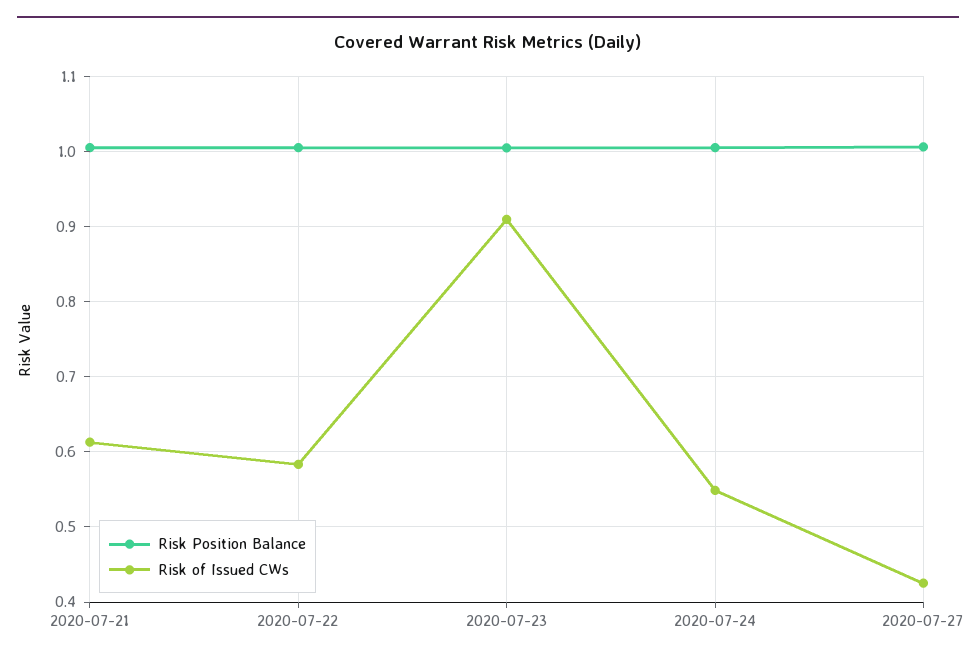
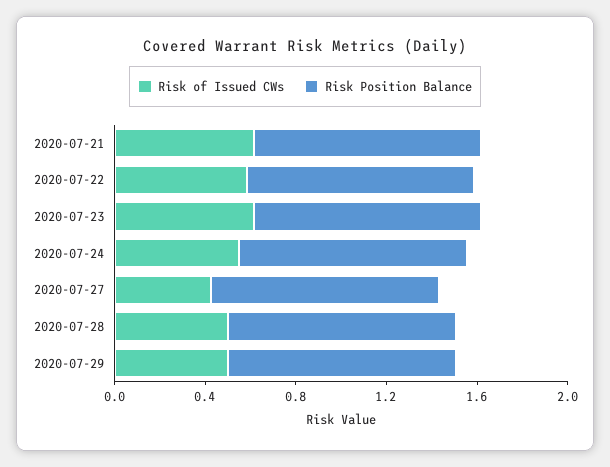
Risk of Issued CWs, 2020-07-23: 0.91 -> 0.6
Risk of Issued CWs, 2020-07-28: none -> 0.5
Risk Position Balance, 2020-07-28: none -> 1
Risk of Issued CWs, 2020-07-29: none -> 0.5
Risk Position Balance, 2020-07-29: none -> 1

